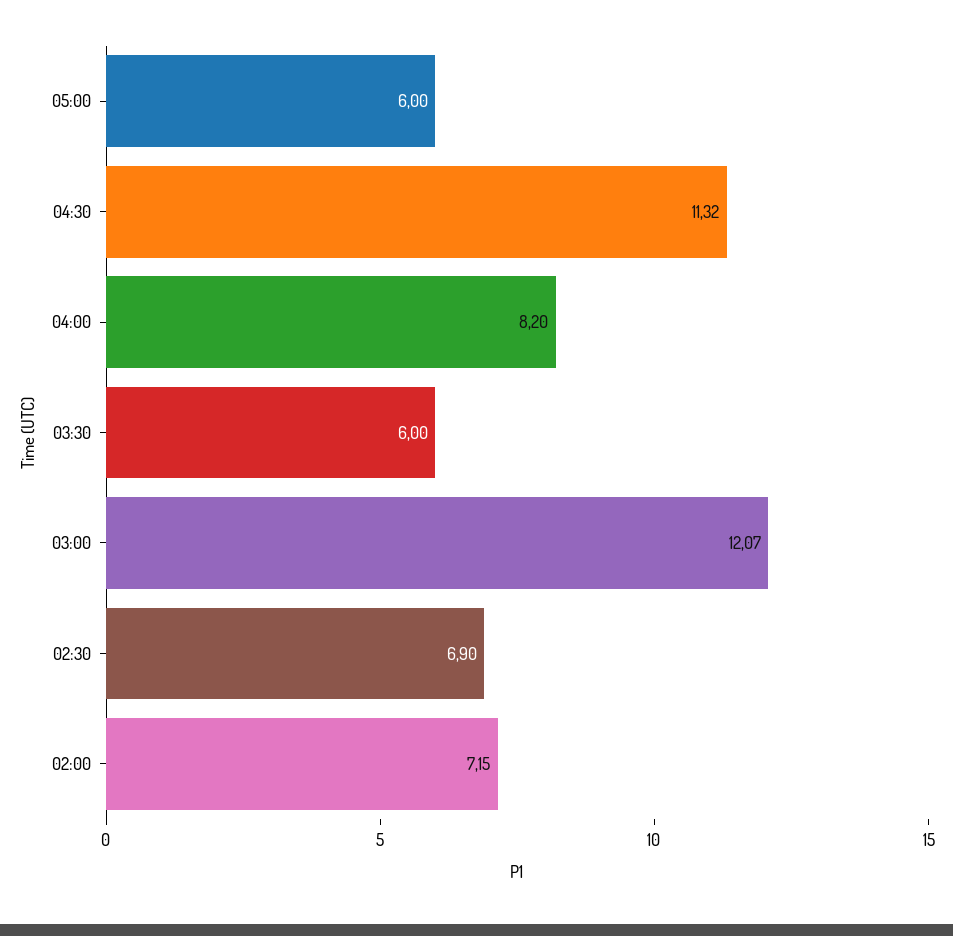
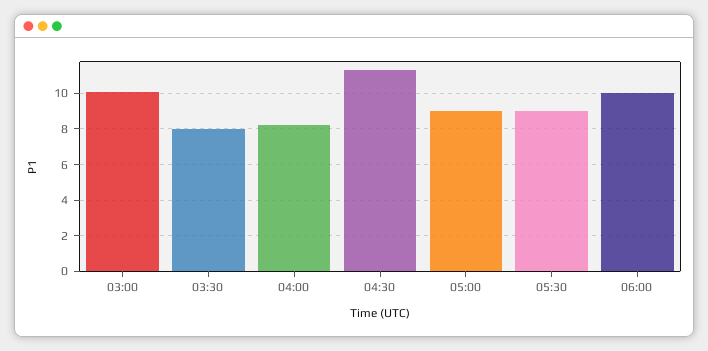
05:00: 6 -> 9
03:30: 6 -> 8
03:00: 12.07 -> 10
02:30: 6.9 -> none
02:00: 7.15 -> none
05:30: none -> 9
06:00: none -> 10

